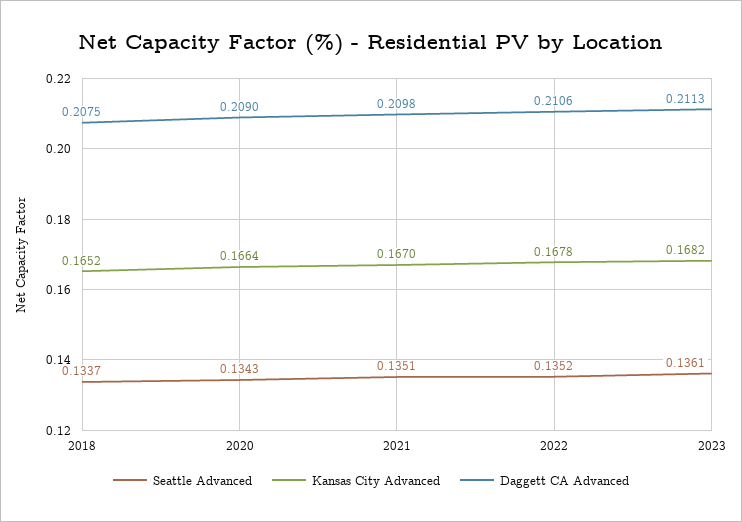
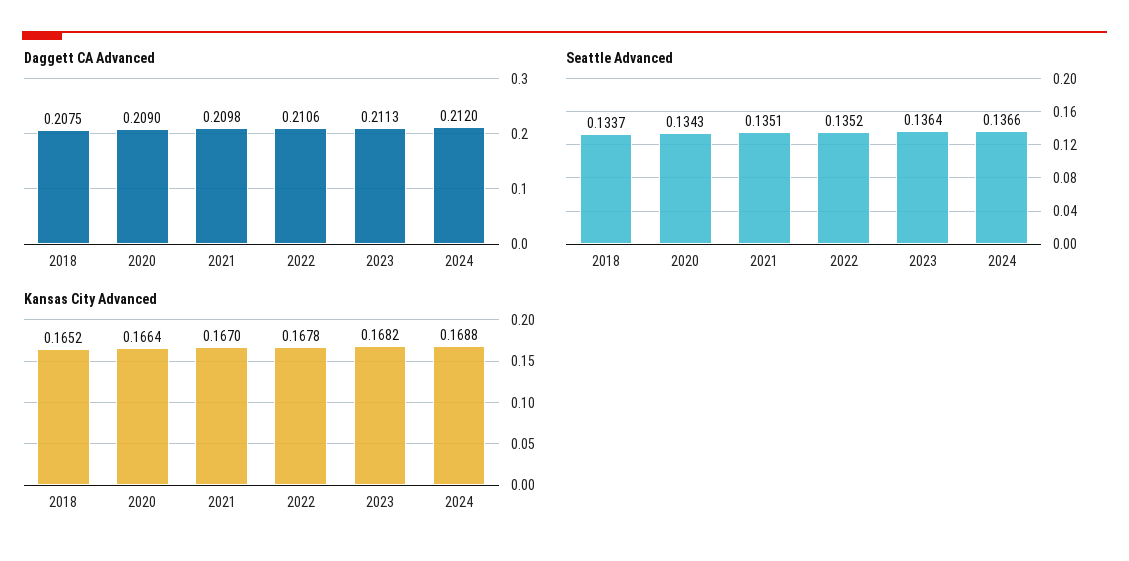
Seattle Advanced, 2023: 0.1361 -> 0.1364
Daggett CA Advanced, 2024: none -> 0.212
Seattle Advanced, 2024: none -> 0.1366
Kansas City Advanced, 2024: none -> 0.1688

